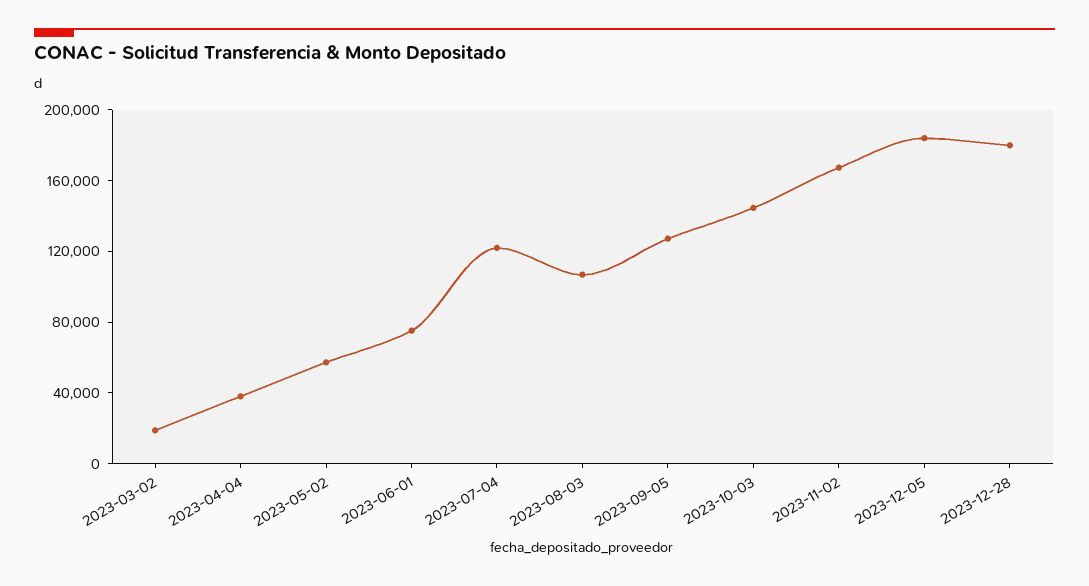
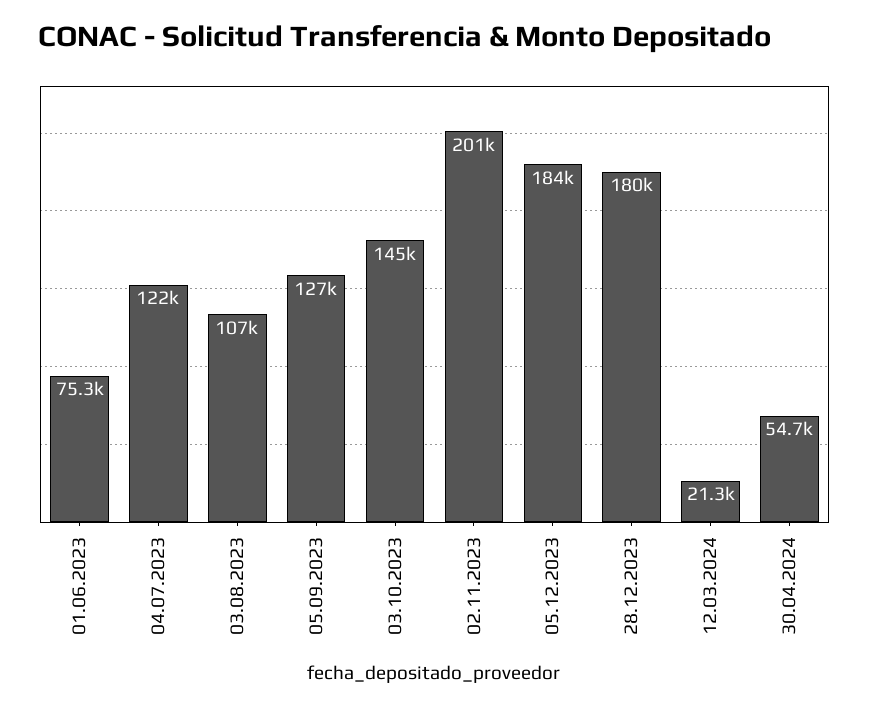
2023-03-02: 20000 -> none
2023-04-04: 40000 -> none
2023-05-02: 60000 -> none
2023-11-02: 170000 -> 201000
12.03.2024: none -> 21300
30.04.2024: none -> 54700

